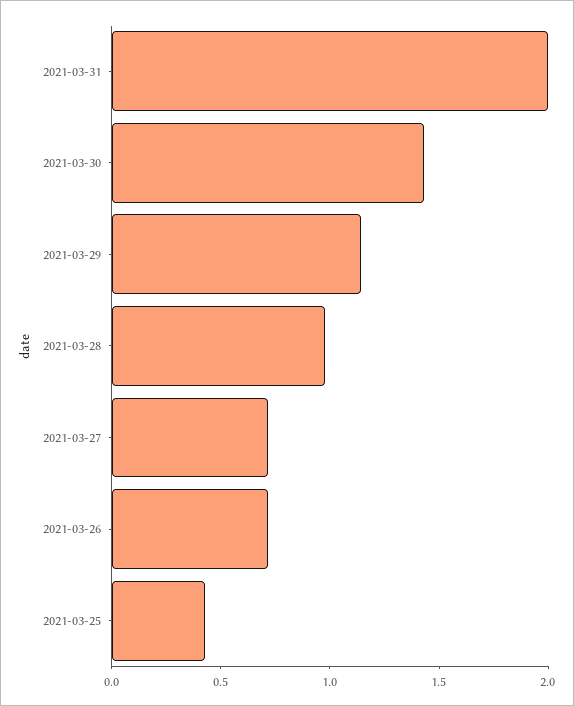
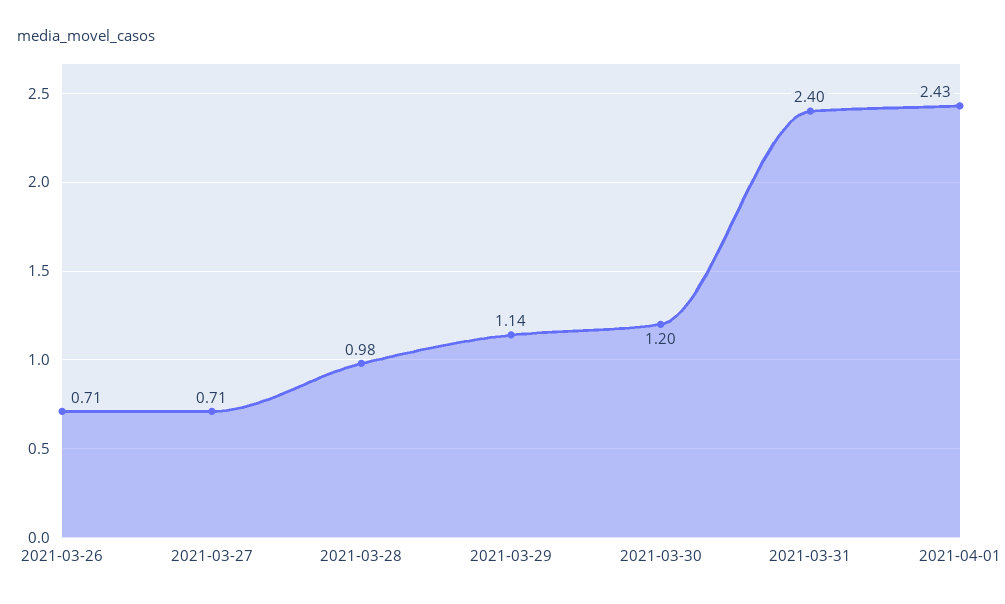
2021-03-31: 2 -> 2.4
2021-03-30: 1.4 -> 1.2
2021-03-25: 0.4 -> none
2021-04-01: none -> 2.43

